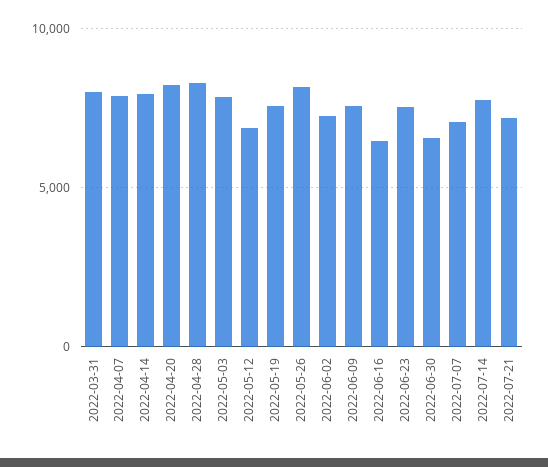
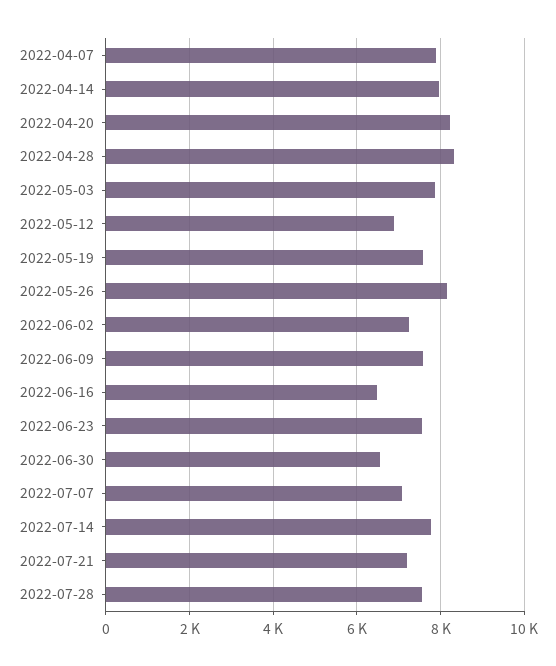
2022-03-31: 8000 -> none
2022-07-28: none -> 7600

